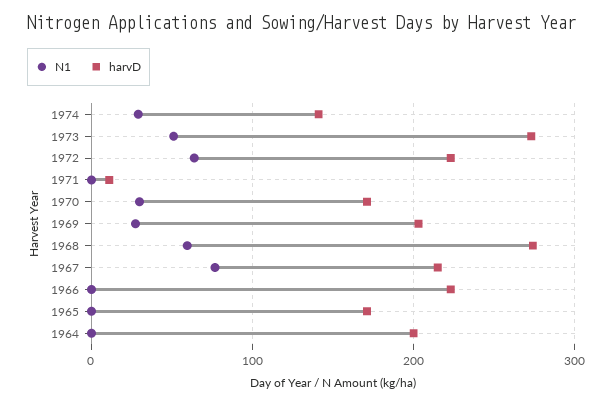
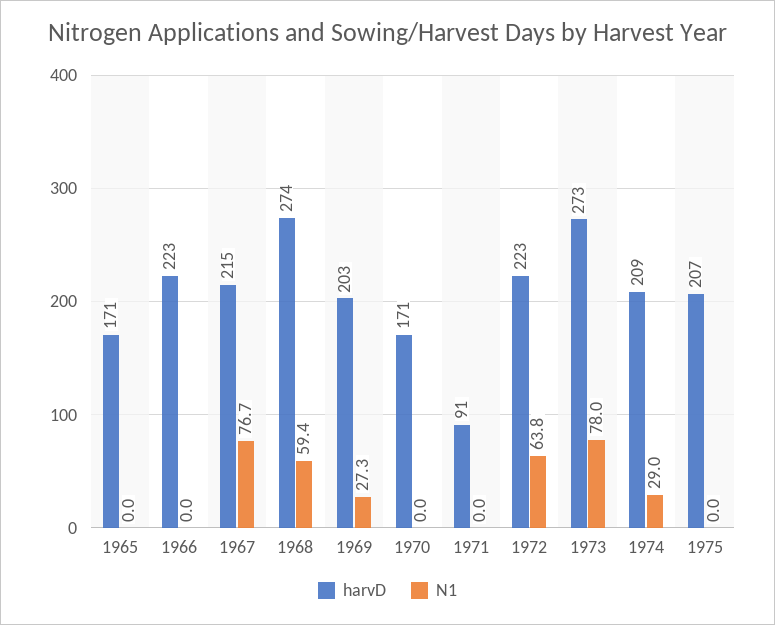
harvD, 1974: 140 -> 209
N1, 1973: 50 -> 78
harvD, 1971: 10 -> 91
N1, 1970: 30 -> 0
N1, 1964: 0 -> none
harvD, 1964: 200 -> none
harvD, 1975: none -> 207
N1, 1975: none -> 0

